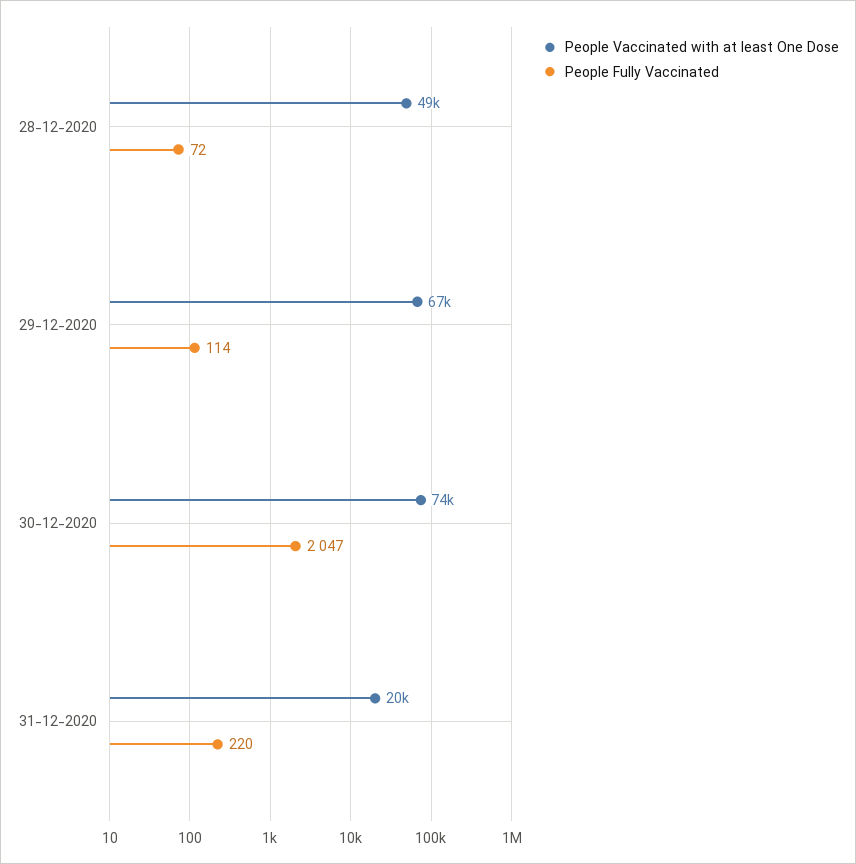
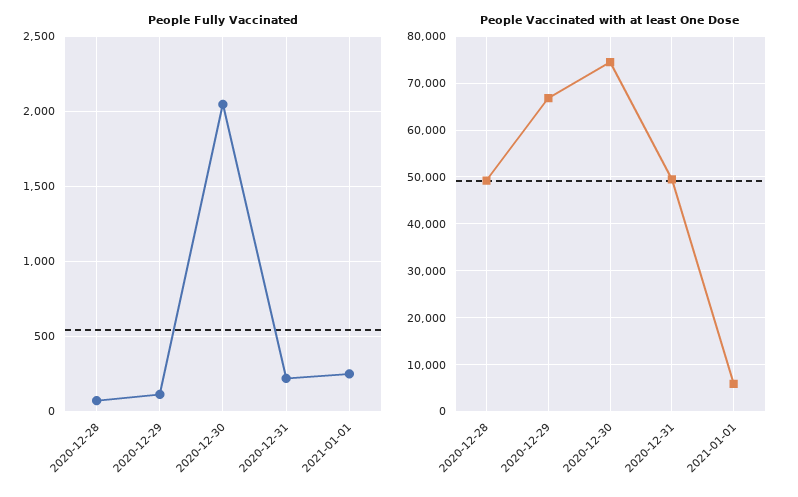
People Vaccinated with at least One Dose, 31-12-2020: 20000 -> 50000
People Fully Vaccinated, 2021-01-01: none -> 250
People Vaccinated with at least One Dose, 2021-01-01: none -> 6000

